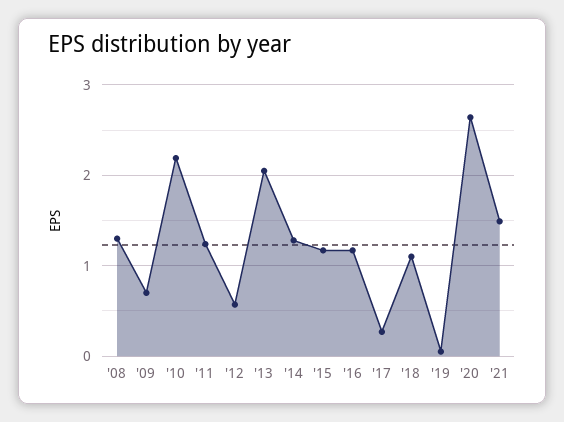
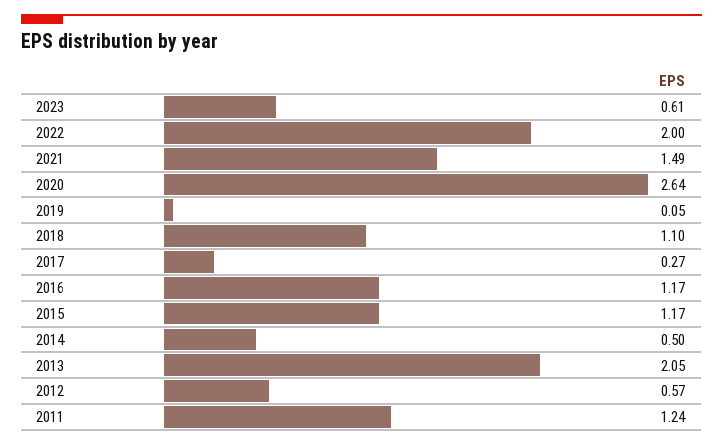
'08: 1.3 -> none
'09: 0.7 -> none
'10: 2.2 -> none
'14: 1.3 -> 0.5
2023: none -> 0.61
2022: none -> 2

